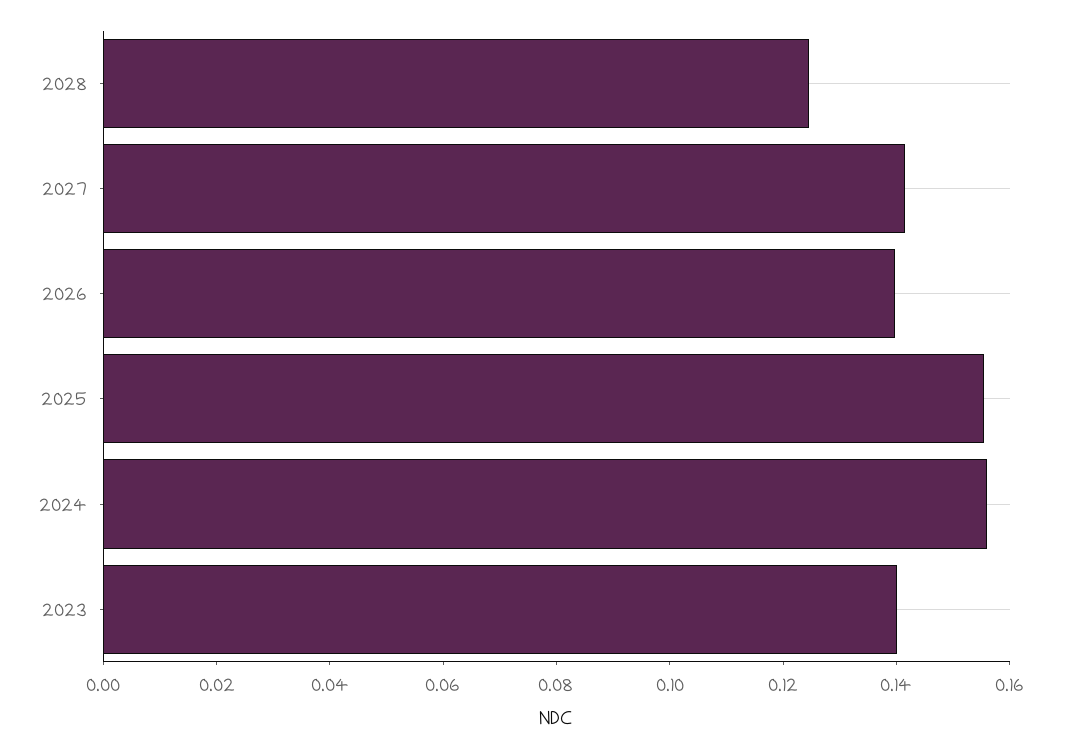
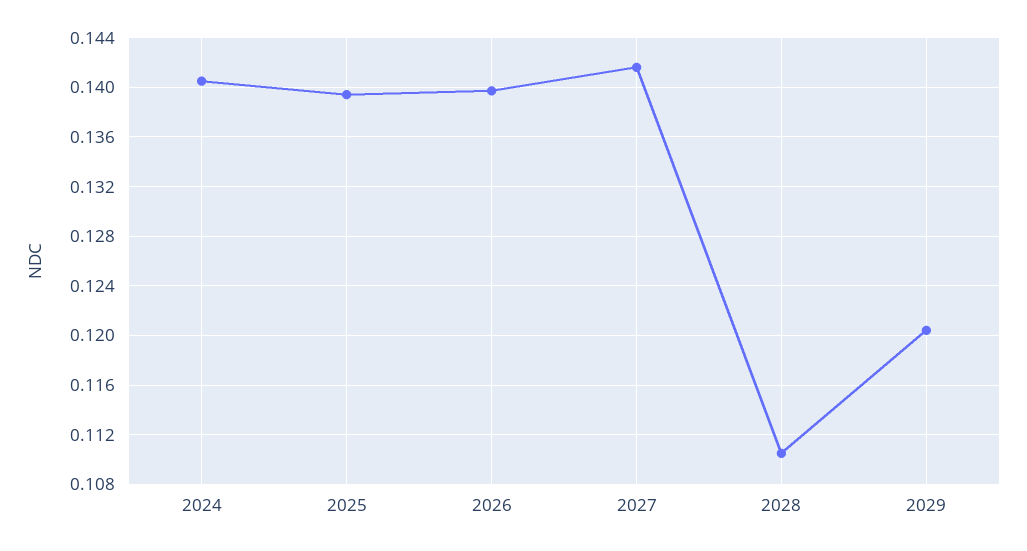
2028: 0.125 -> 0.1105
2025: 0.155 -> 0.1395
2024: 0.155 -> 0.1405
2023: 0.14 -> none
2029: none -> 0.1205

